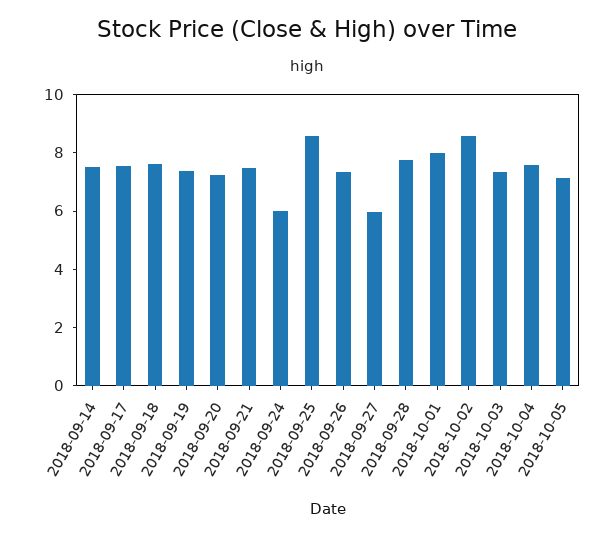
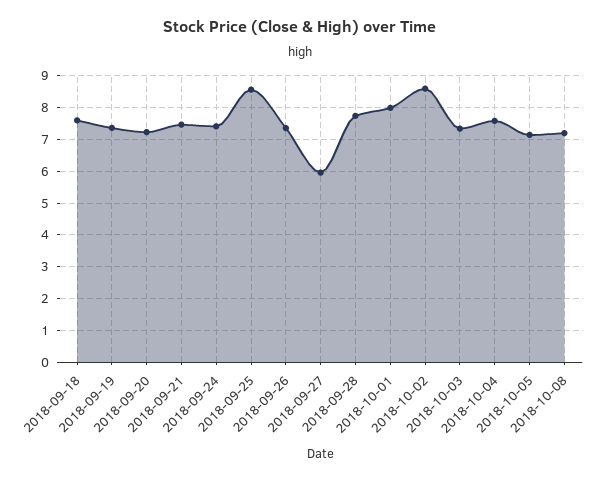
2018-09-14: 7.5 -> none
2018-09-17: 7.5 -> none
2018-09-24: 6 -> 7.4
2018-10-08: none -> 7.2

